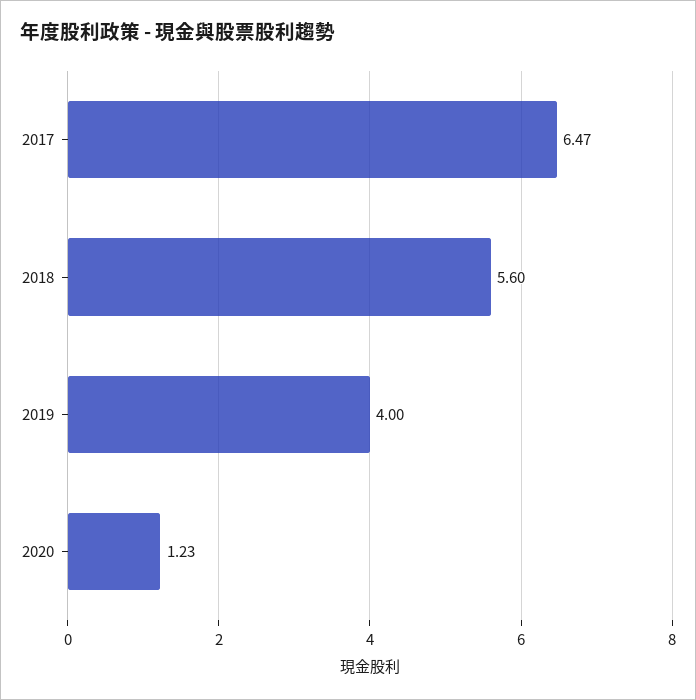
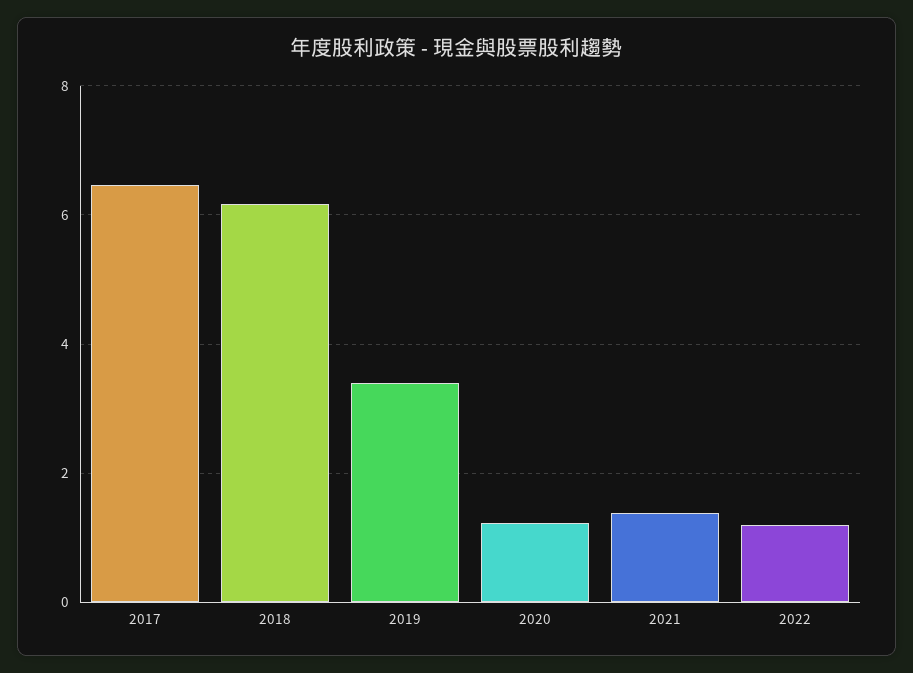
2018: 5.6 -> 6.2
2019: 4 -> 3.4
2021: none -> 1.4
2022: none -> 1.2

